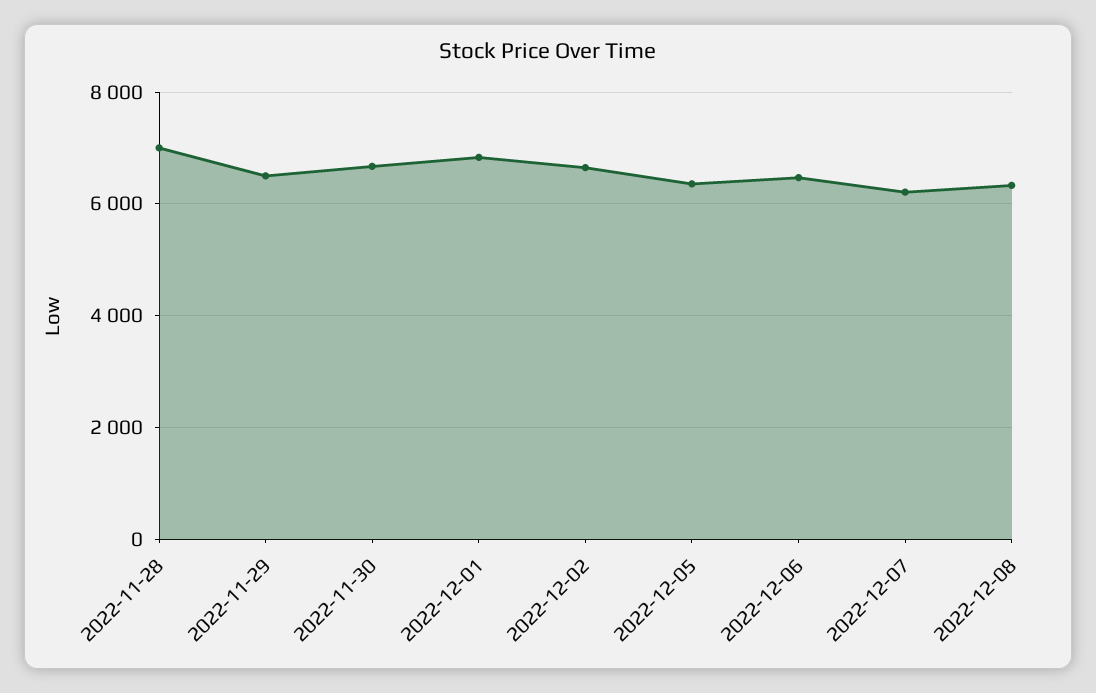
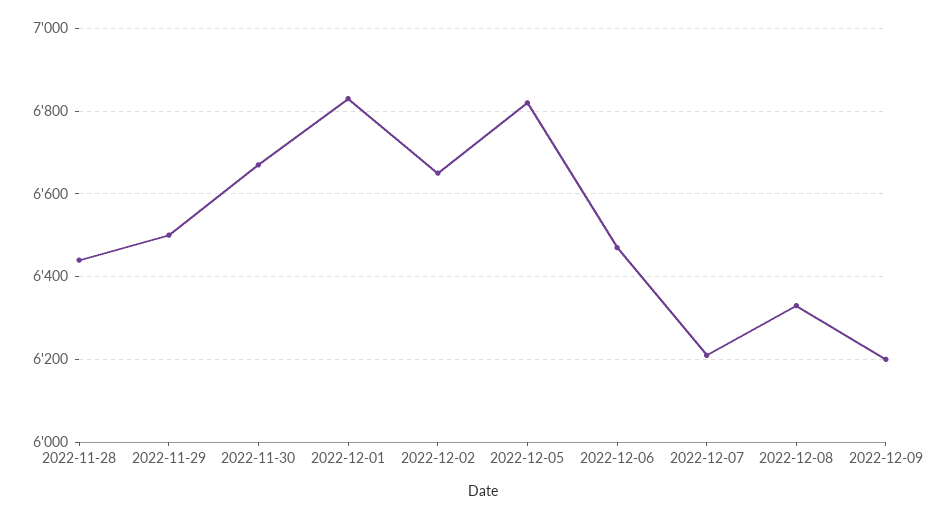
2022-11-28: 7000 -> 6440
2022-12-05: 6400 -> 6820
2022-12-09: none -> 6200

